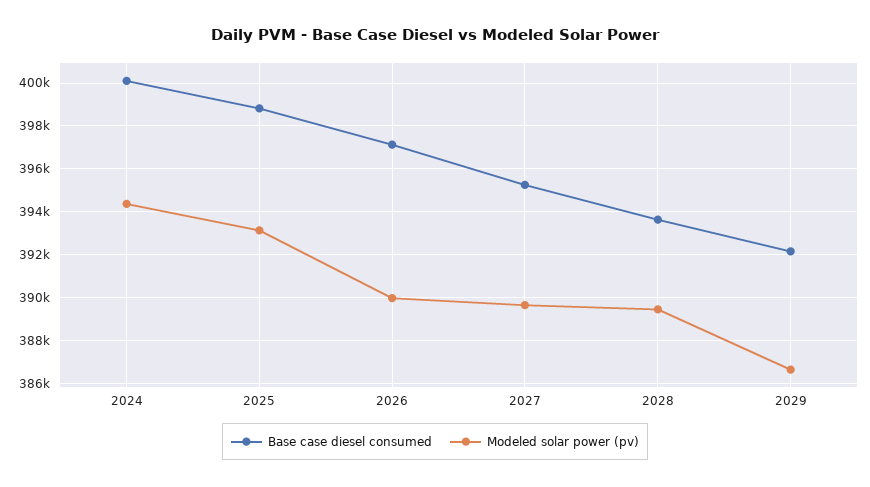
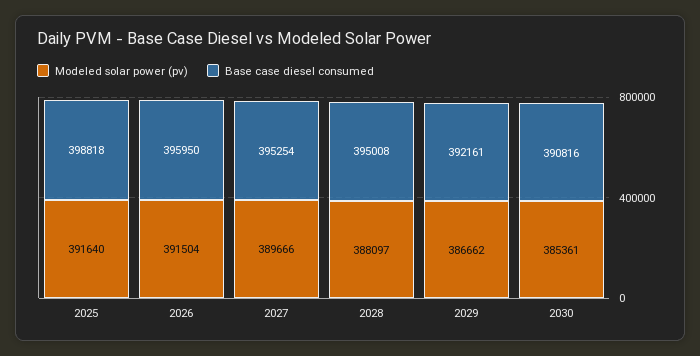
Base case diesel consumed, 2024: 400000 -> none
Modeled solar power (pv), 2024: 394500 -> none
Modeled solar power (pv), 2025: 393000 -> 391640
Base case diesel consumed, 2026: 397000 -> 395950
Modeled solar power (pv), 2026: 390000 -> 391504
Base case diesel consumed, 2028: 393500 -> 395008
Modeled solar power (pv), 2028: 389500 -> 388097
Modeled solar power (pv), 2030: none -> 385361
Base case diesel consumed, 2030: none -> 390816

